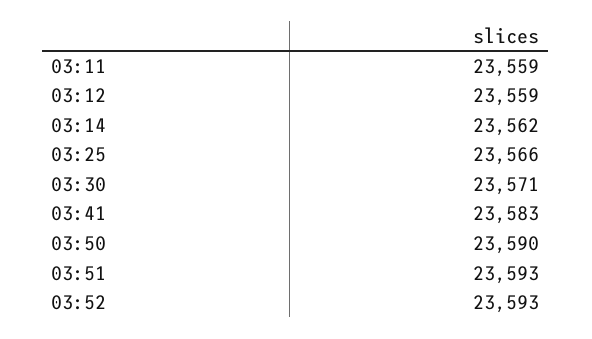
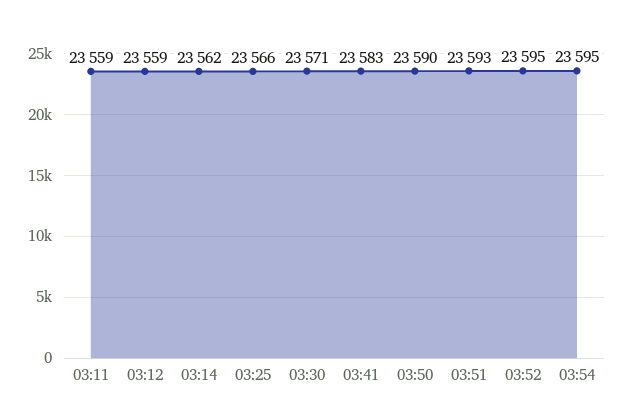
03:52: 23593 -> 23595
03:54: none -> 23595

